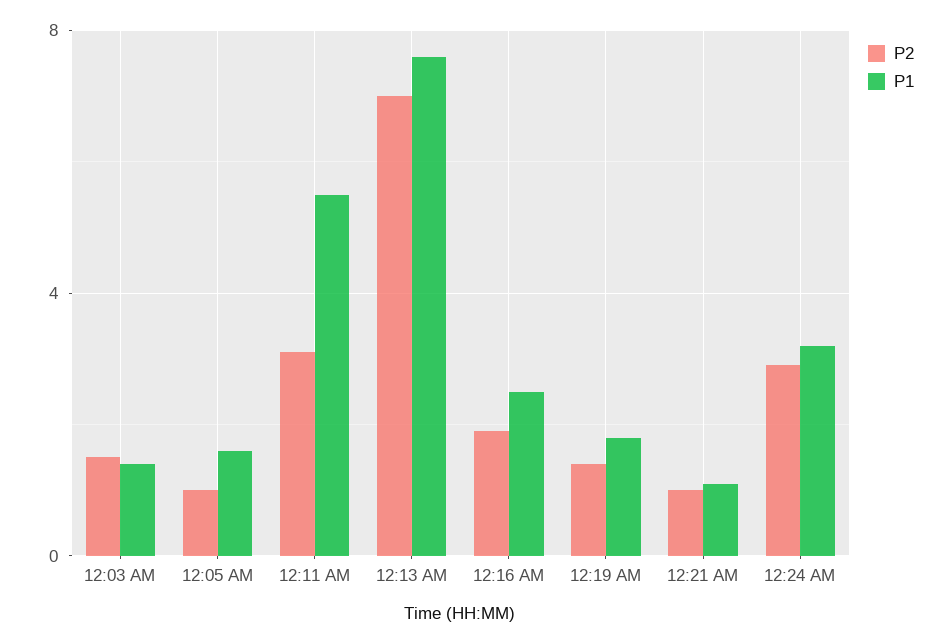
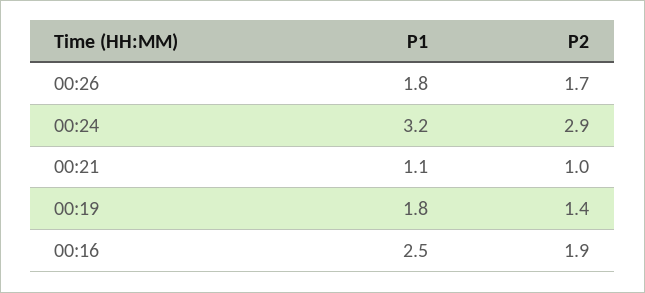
P2, 12:03 AM: 1.5 -> none
P1, 12:03 AM: 1.5 -> none
P2, 12:05 AM: 1 -> none
P1, 12:05 AM: 1.5 -> none
P2, 12:11 AM: 3 -> none
P1, 12:11 AM: 5.5 -> none
P2, 12:13 AM: 7 -> none
P1, 12:13 AM: 7.5 -> none
P1, 00:26: none -> 1.8
P2, 00:26: none -> 1.7

